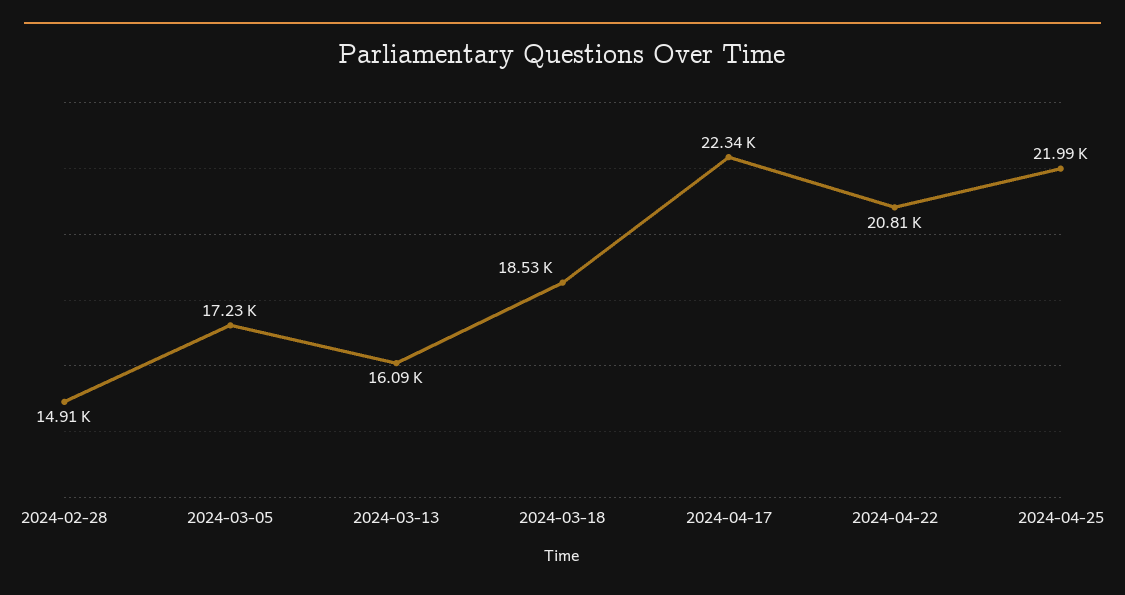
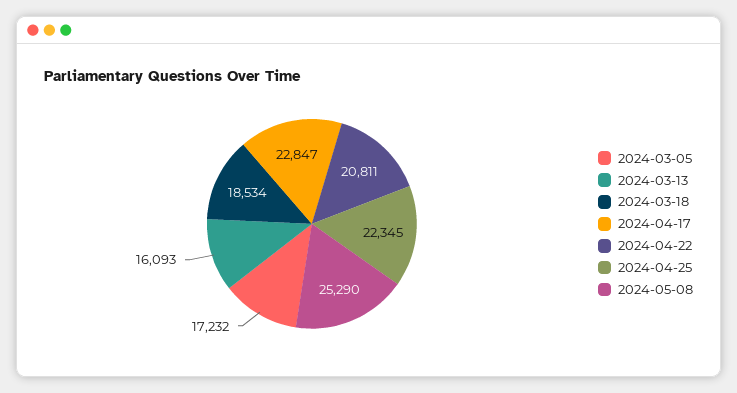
2024-02-28: 14910 -> none
2024-04-17: 22340 -> 22847
2024-04-25: 21990 -> 22345
2024-05-08: none -> 25290

